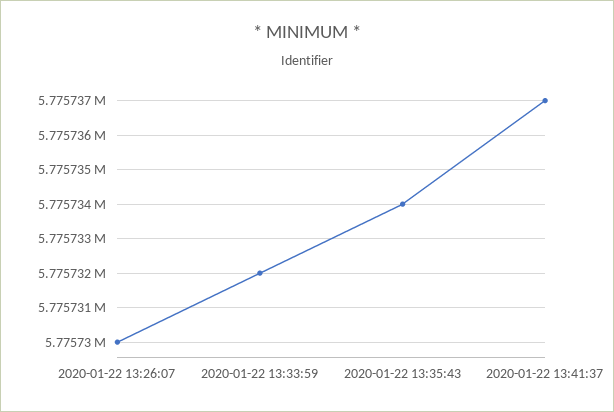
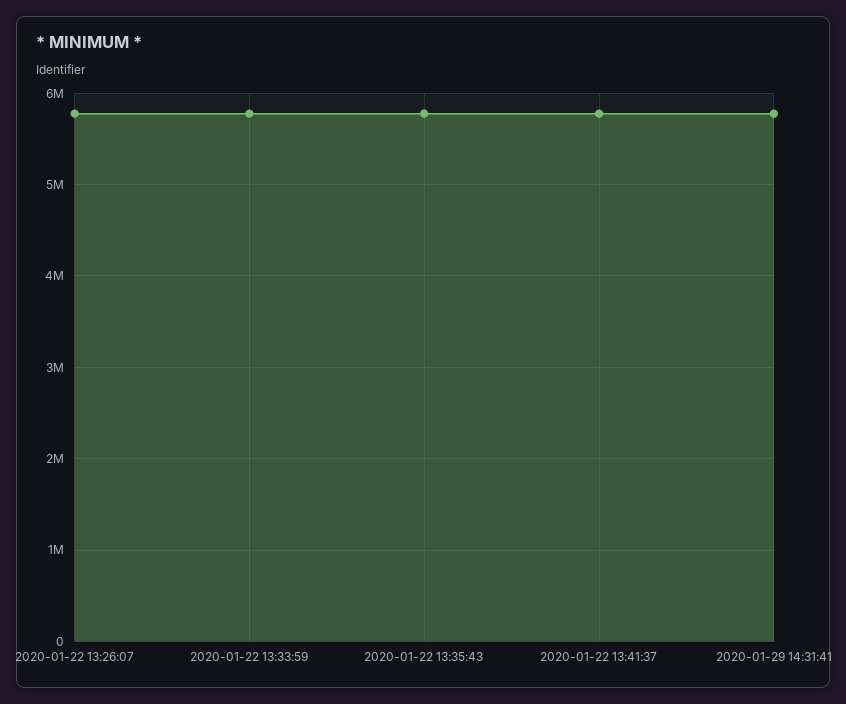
2020-01-29 14:31:41: none -> 5800000

